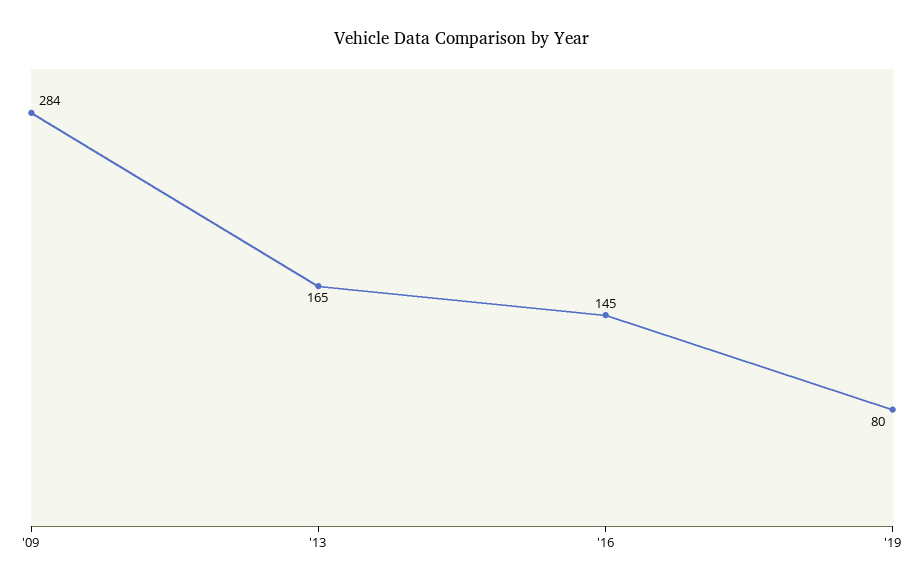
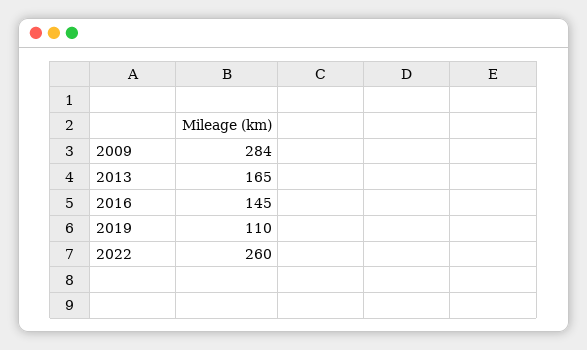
'19: 80 -> 110
2022: none -> 260

